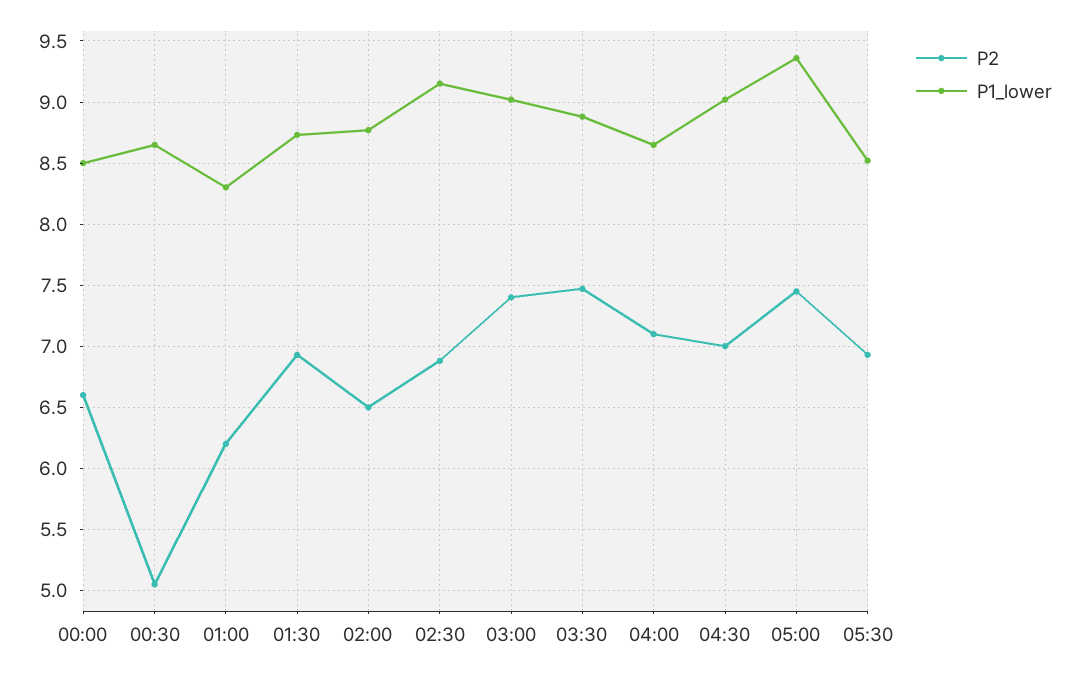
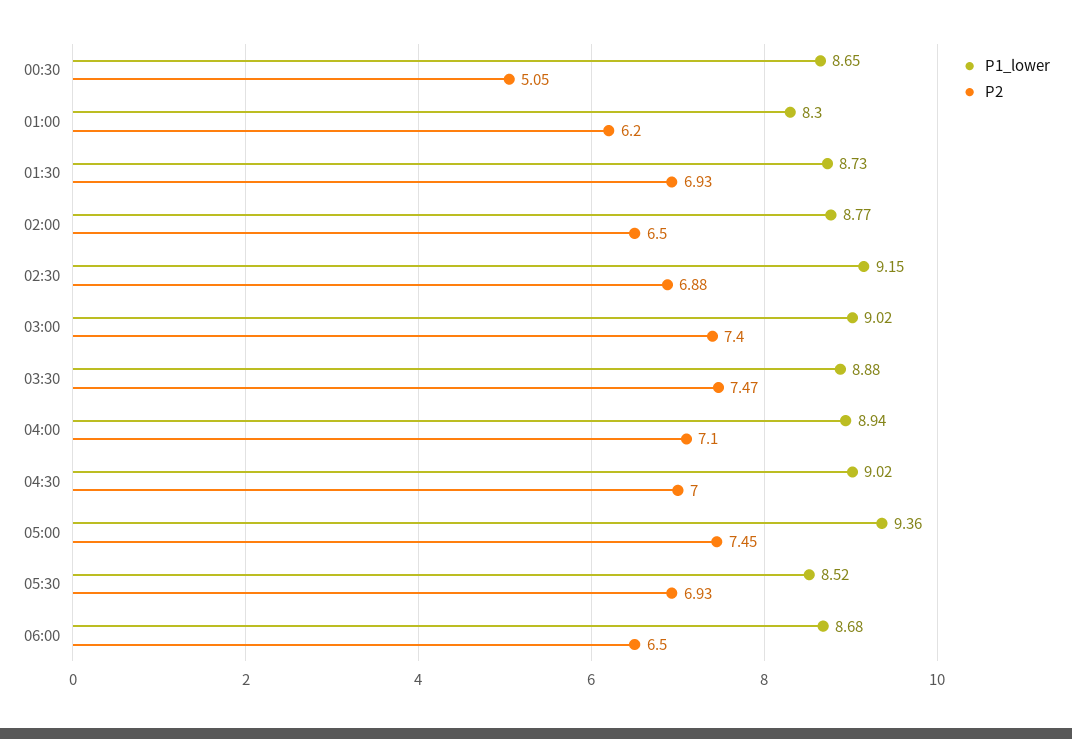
P2, 00:00: 6.6 -> none
P1_lower, 00:00: 8.5 -> none
P1_lower, 04:00: 8.65 -> 8.94
P1_lower, 06:00: none -> 8.68
P2, 06:00: none -> 6.5

